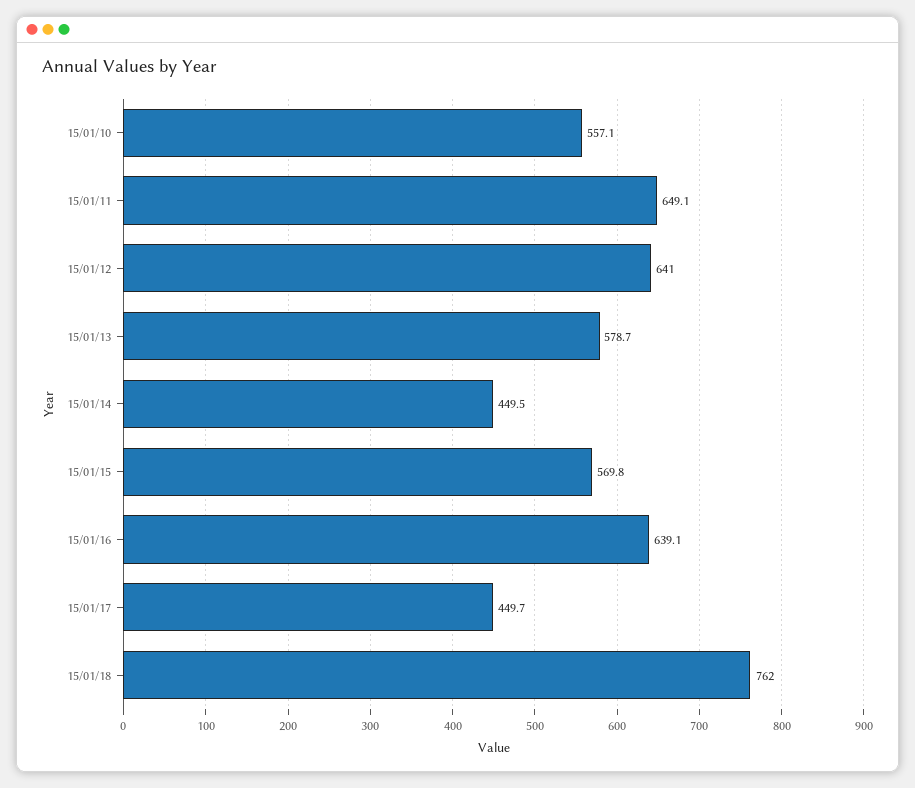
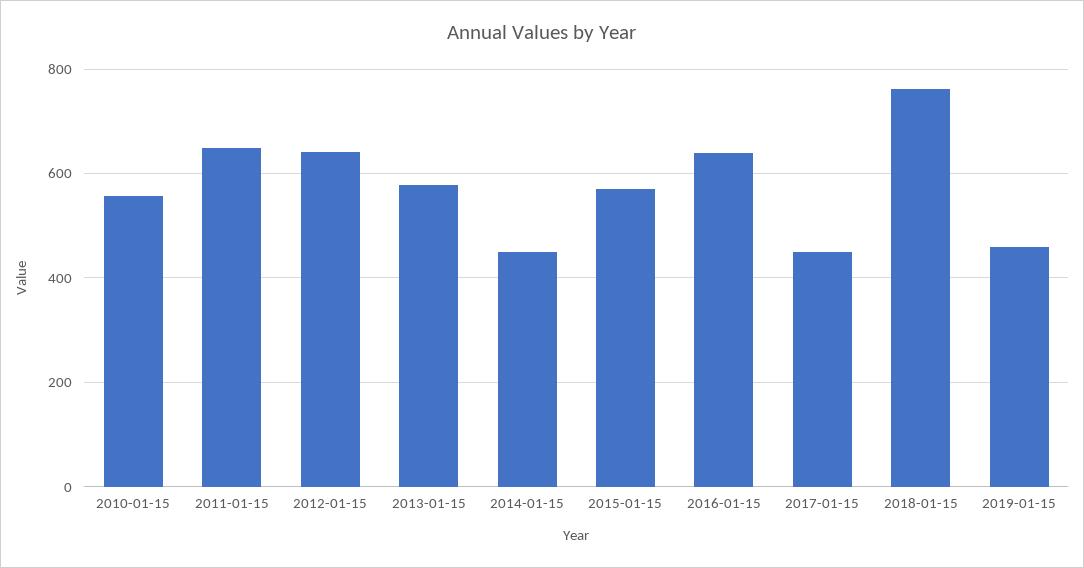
2019-01-15: none -> 460

